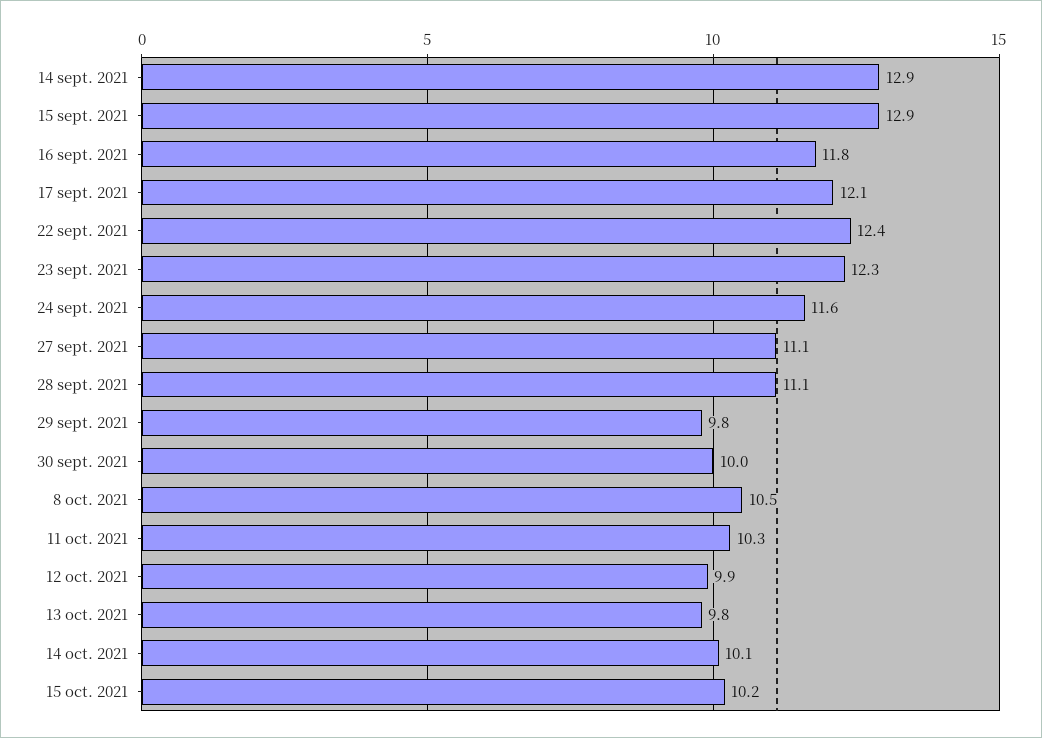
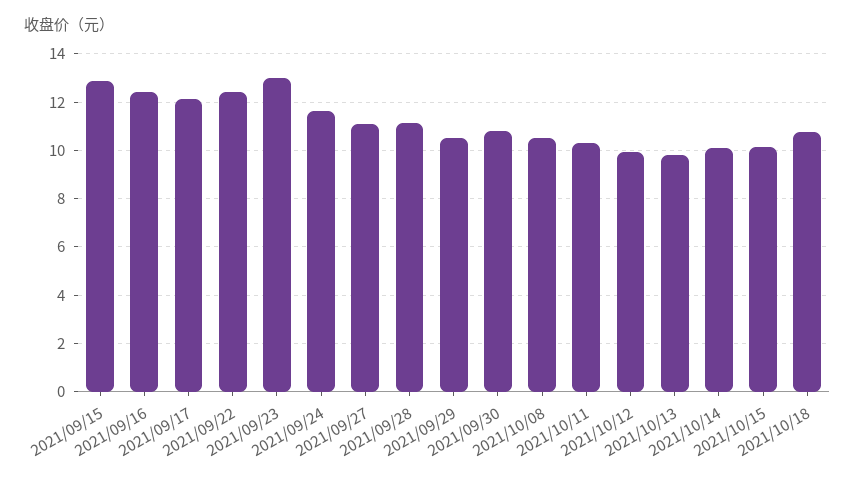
14 sept. 2021: 12.9 -> none
16 sept. 2021: 11.8 -> 12.5
23 sept. 2021: 12.3 -> 13
29 sept. 2021: 9.8 -> 10.5
30 sept. 2021: 10 -> 10.75
2021/10/18: none -> 10.75

